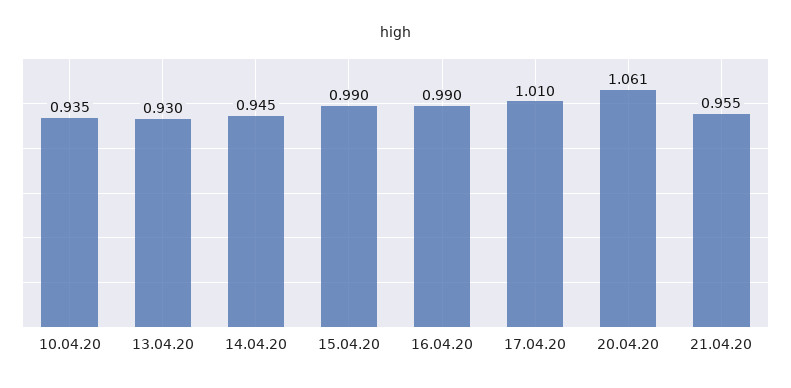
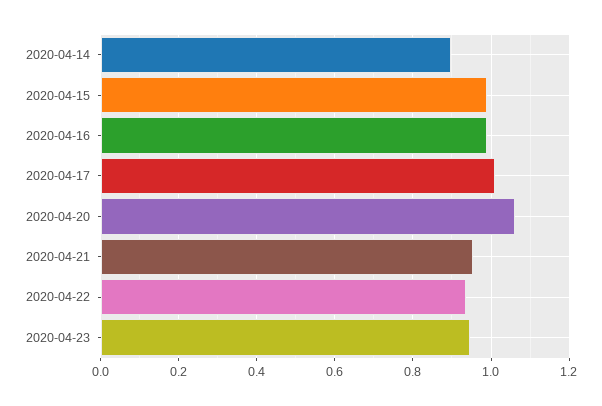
10.04.20: 0.935 -> none
13.04.20: 0.93 -> none
14.04.20: 0.945 -> 0.9
2020-04-22: none -> 0.94
2020-04-23: none -> 0.94

